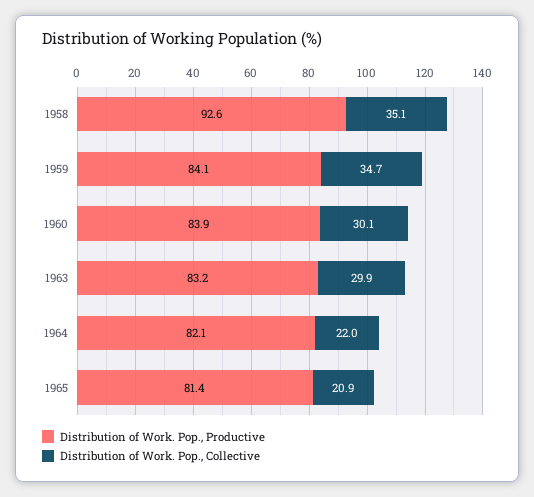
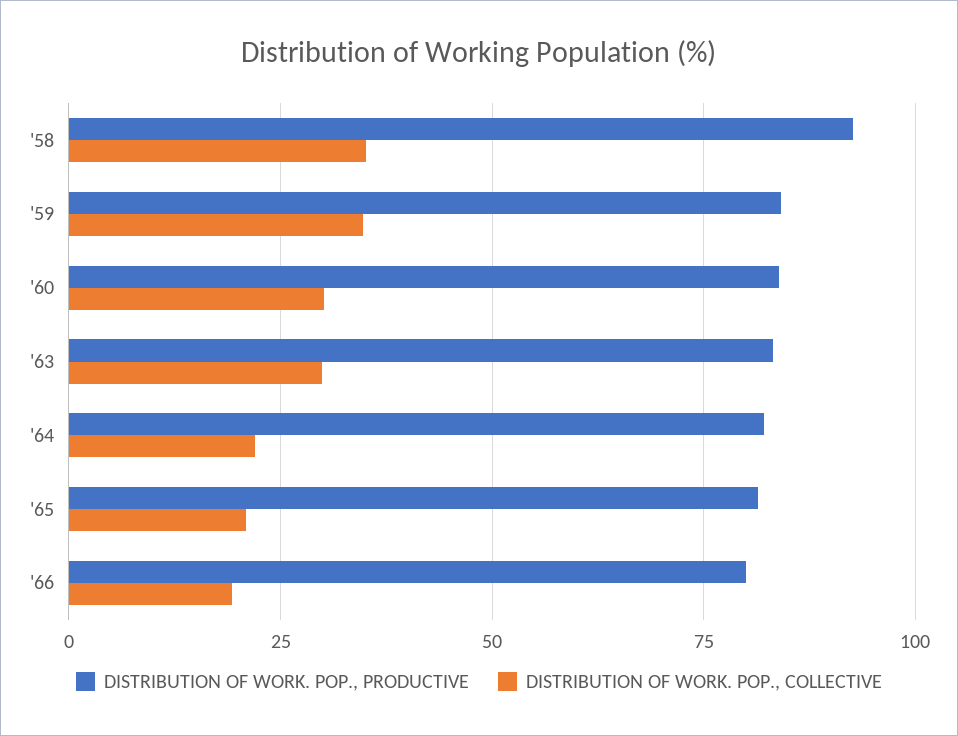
Distribution of Work. Pop., Productive, '66: none -> 80
Distribution of Work. Pop., Collective, '66: none -> 20

